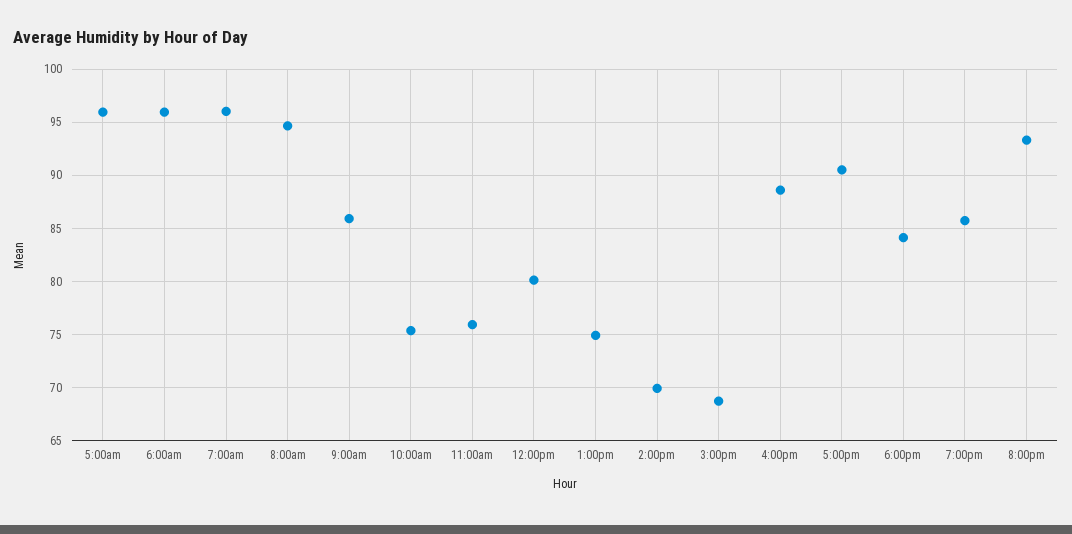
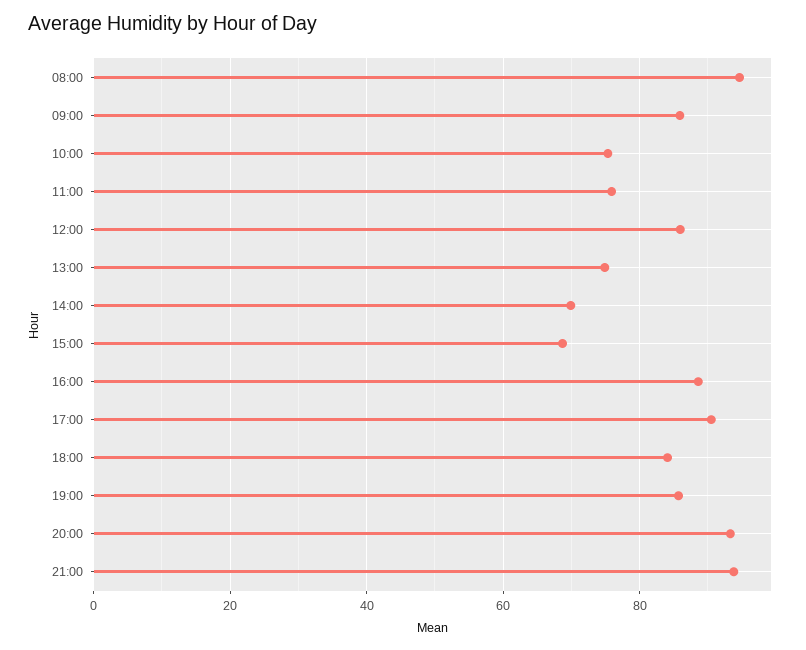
5:00am: 96 -> none
6:00am: 96 -> none
7:00am: 96 -> none
12:00pm: 80 -> 86
21:00: none -> 94

